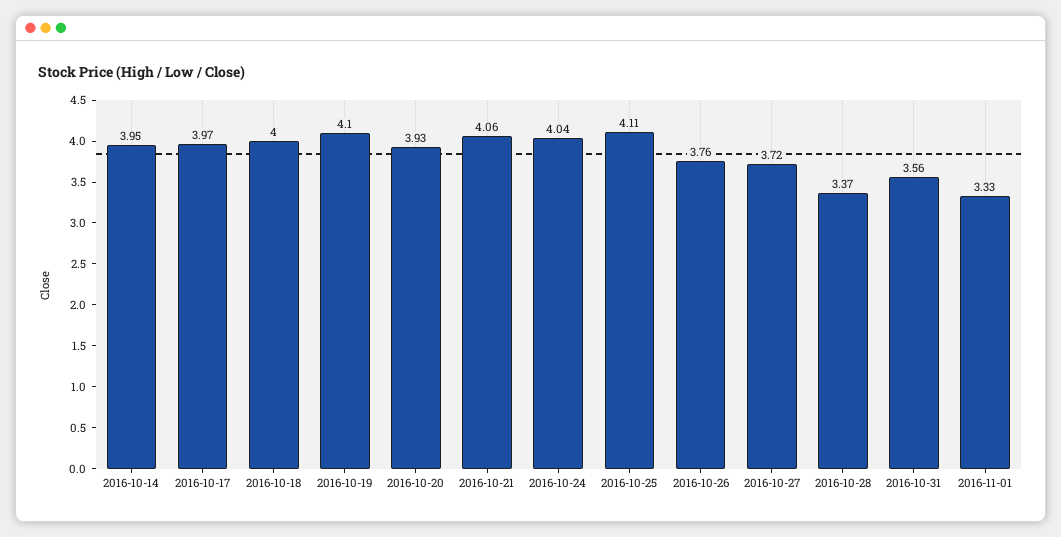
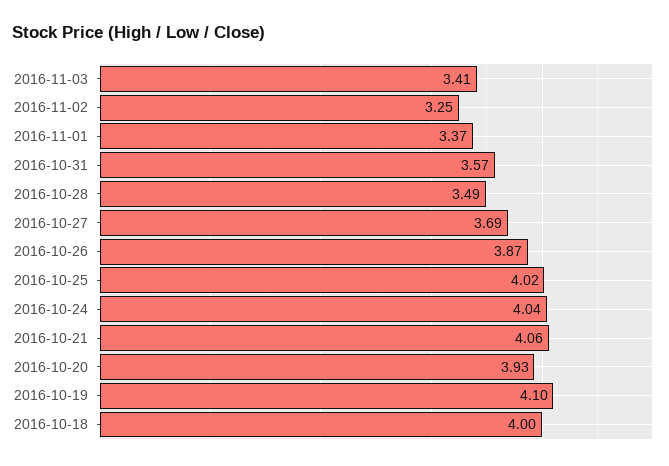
2016-10-14: 3.95 -> none
2016-10-17: 3.97 -> none
2016-10-25: 4.11 -> 4.02
2016-10-26: 3.76 -> 3.87
2016-10-27: 3.72 -> 3.69
2016-10-28: 3.37 -> 3.49
2016-10-31: 3.56 -> 3.57
2016-11-01: 3.33 -> 3.37
2016-11-03: none -> 3.41
2016-11-02: none -> 3.25

